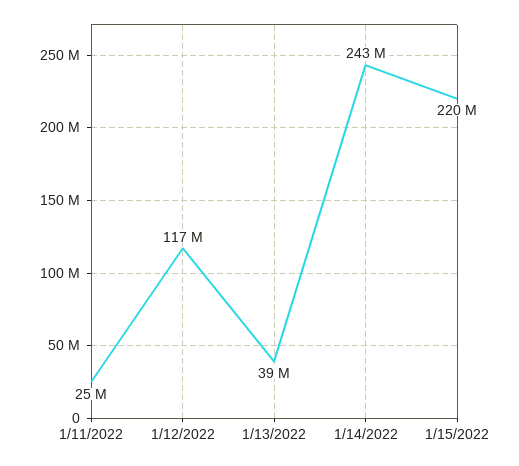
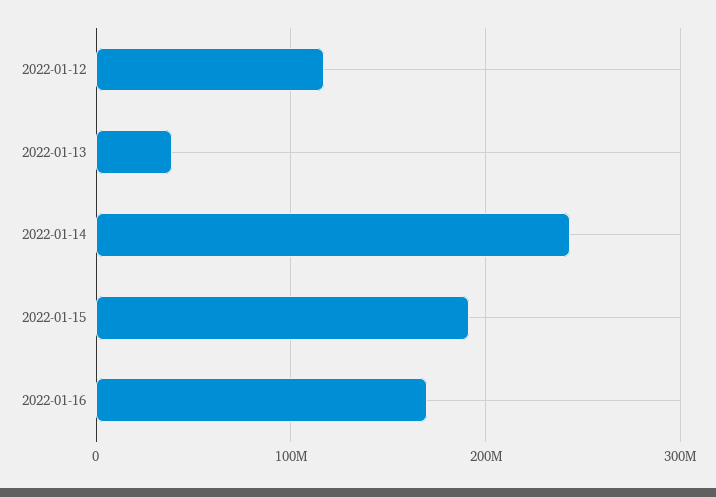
1/11/2022: 25000000 -> none
1/15/2022: 220000000 -> 190000000
2022-01-16: none -> 170000000

